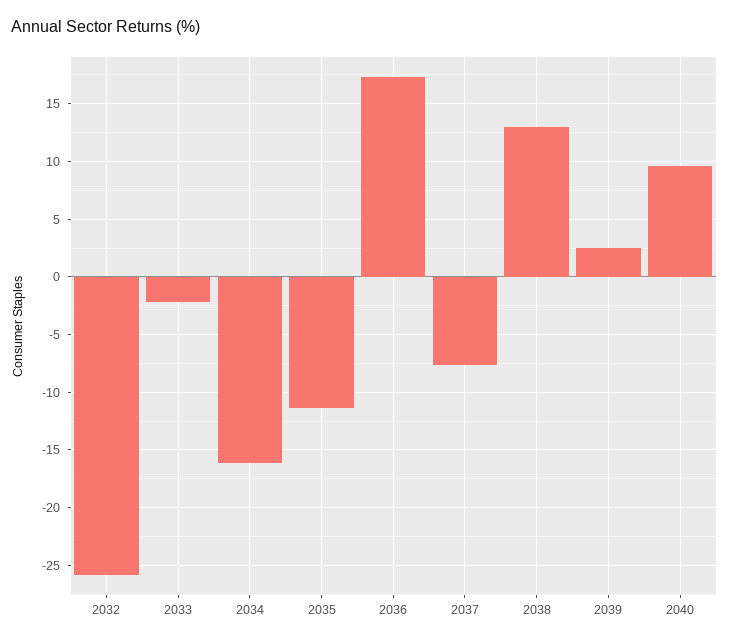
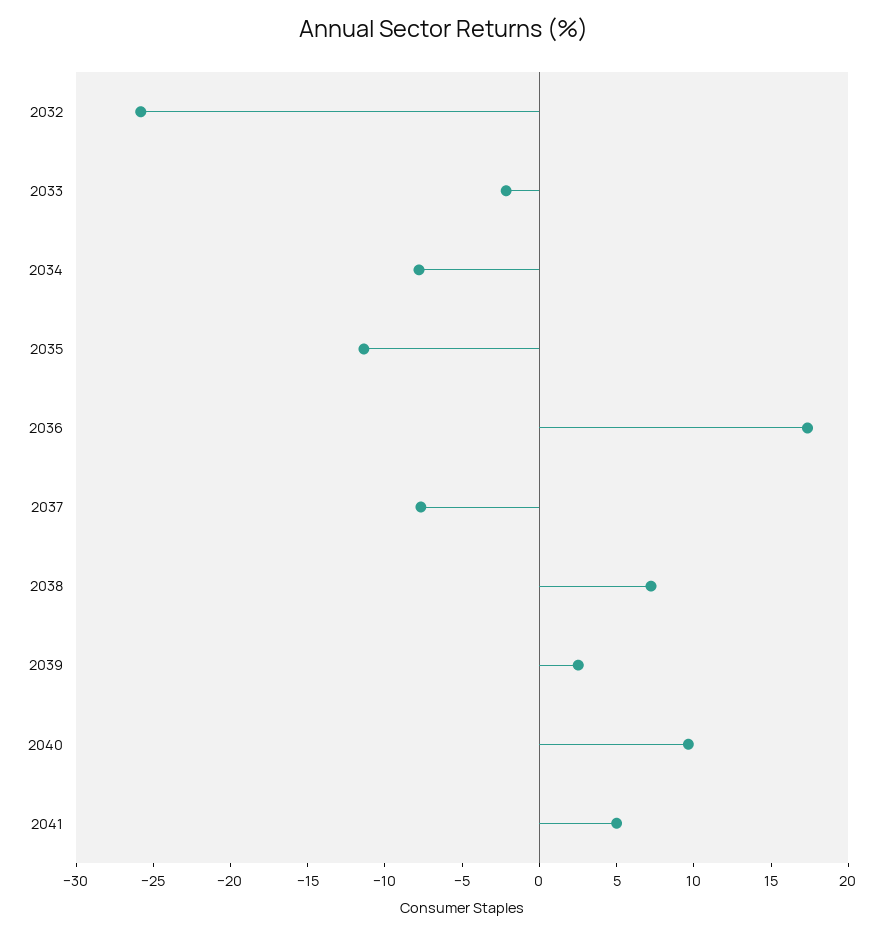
2034: -16 -> -8
2038: 13 -> 7
2041: none -> 5

